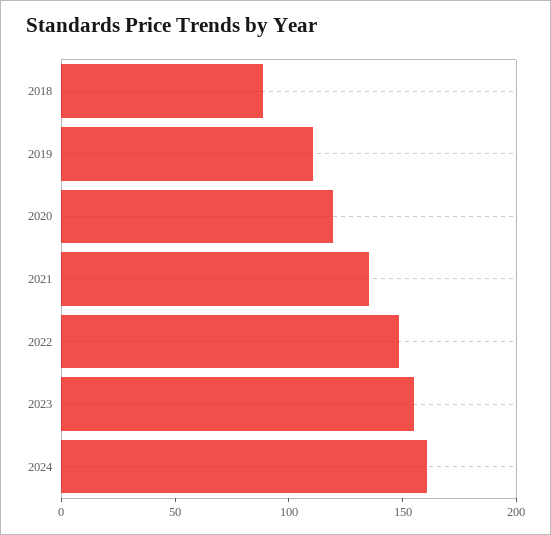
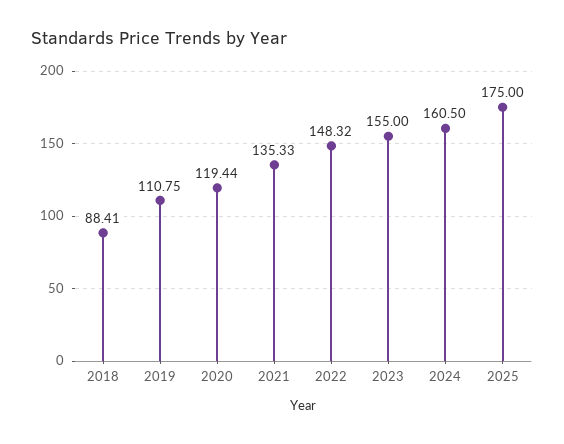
2025: none -> 175

